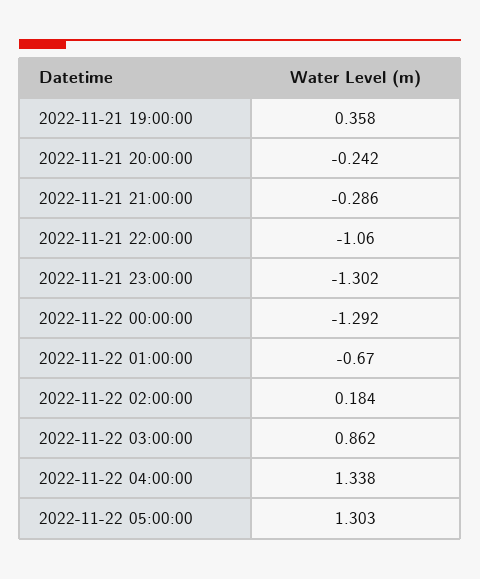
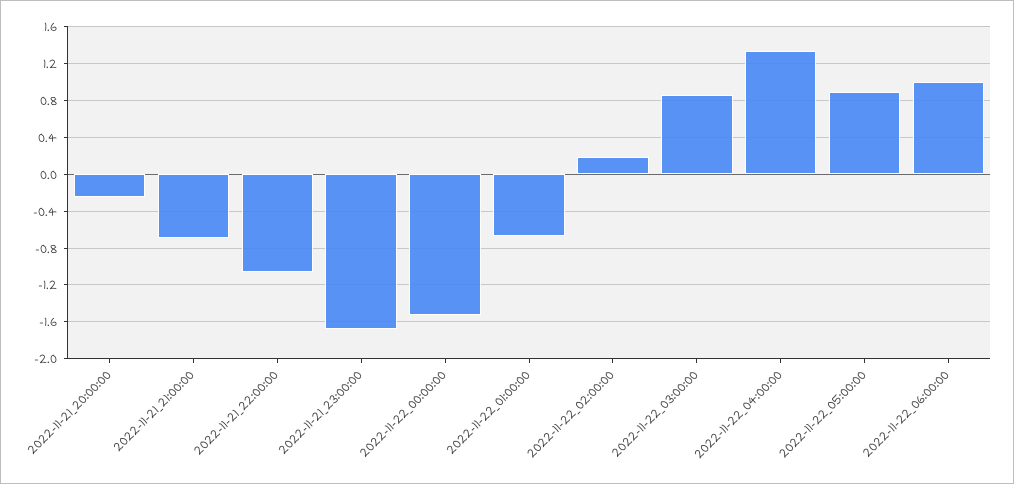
2022-11-21 19:00:00: 0.358 -> none
2022-11-21 21:00:00: -0.286 -> -0.7
2022-11-21 23:00:00: -1.302 -> -1.7
2022-11-22 00:00:00: -1.292 -> -1.5
2022-11-22 05:00:00: 1.303 -> 0.9
2022-11-22_06:00:00: none -> 1

